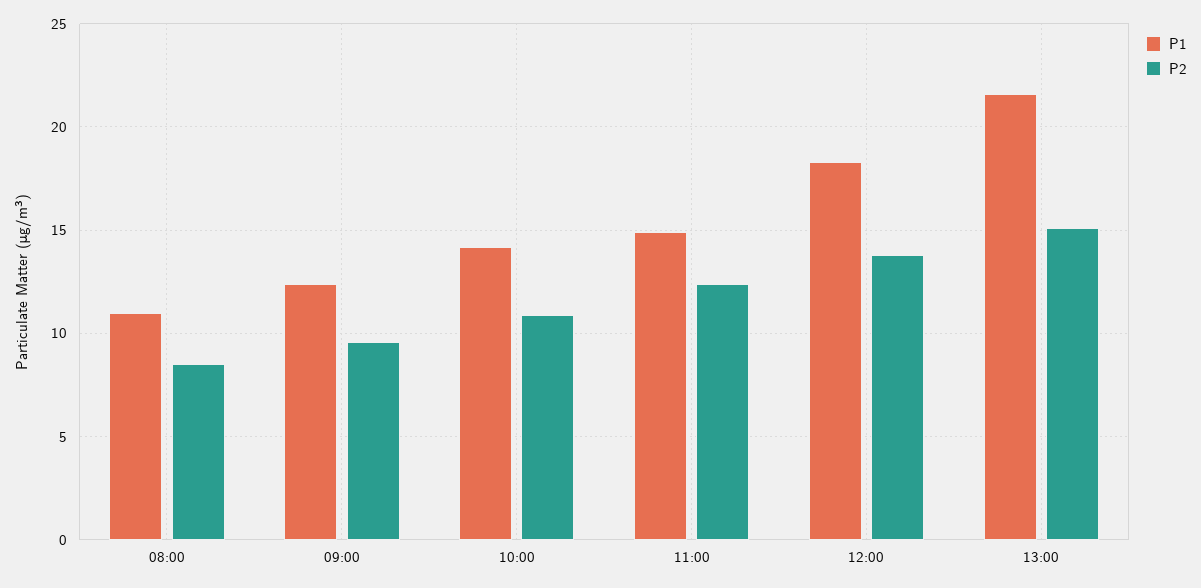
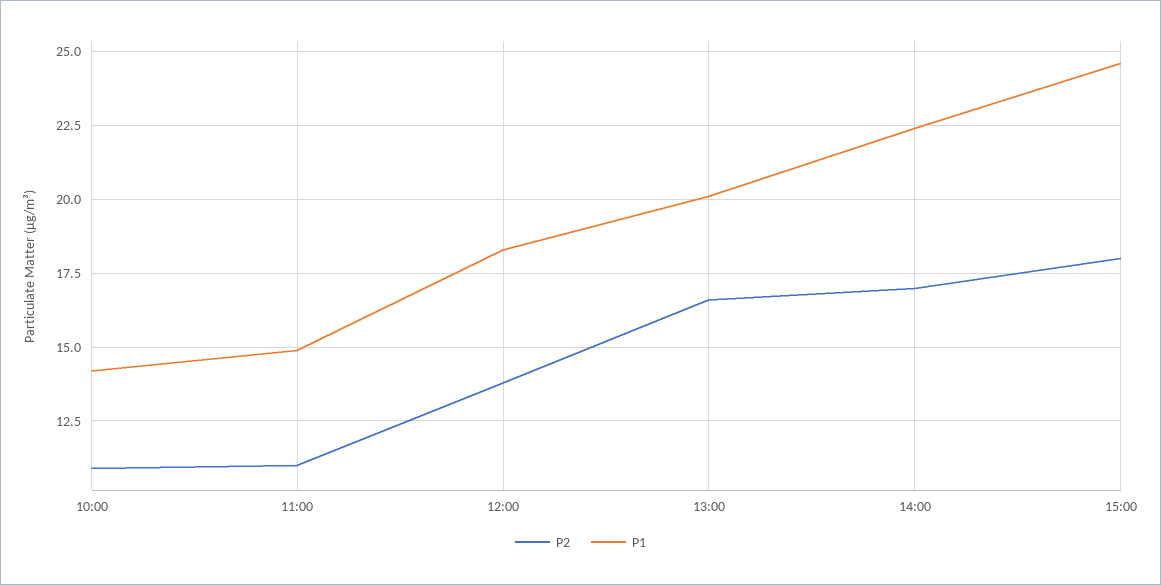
P1, 08:00: 11 -> none
P2, 08:00: 8.5 -> none
P1, 09:00: 12.5 -> none
P2, 09:00: 9.5 -> none
P2, 11:00: 12.5 -> 11
P1, 13:00: 21.5 -> 20
P2, 13:00: 15 -> 16.5
P2, 14:00: none -> 17
P1, 14:00: none -> 22.5
P2, 15:00: none -> 18
P1, 15:00: none -> 24.5

